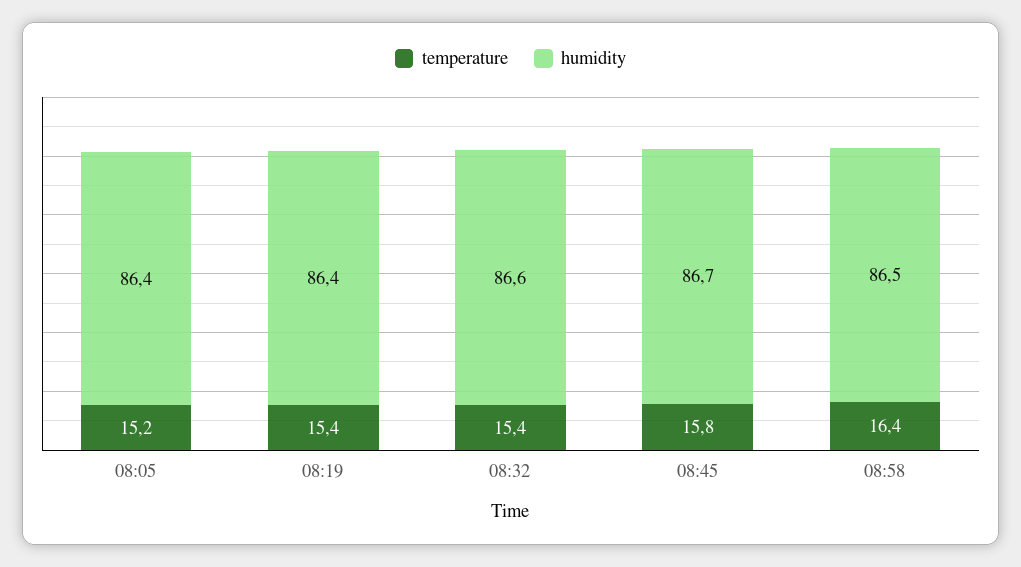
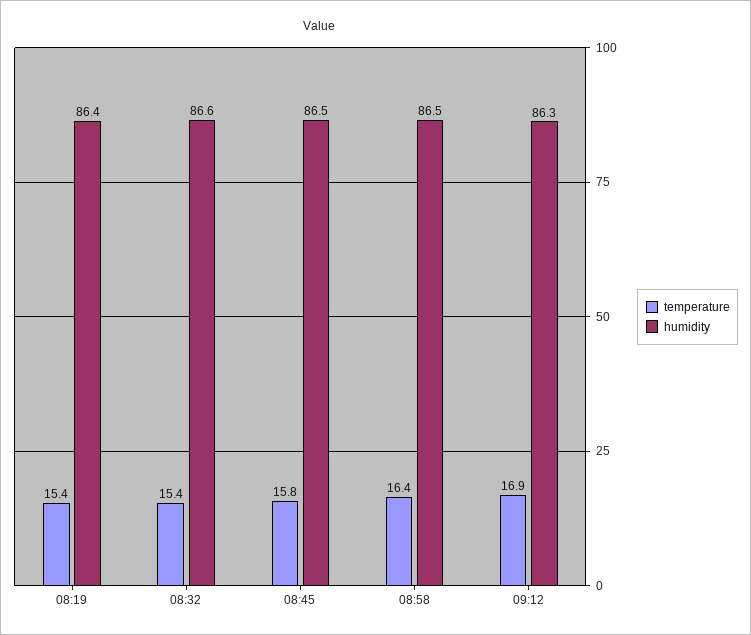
temperature, 08:05: 15.2 -> none
humidity, 08:05: 86.4 -> none
humidity, 08:45: 86.7 -> 86.5
temperature, 09:12: none -> 16.9
humidity, 09:12: none -> 86.3

